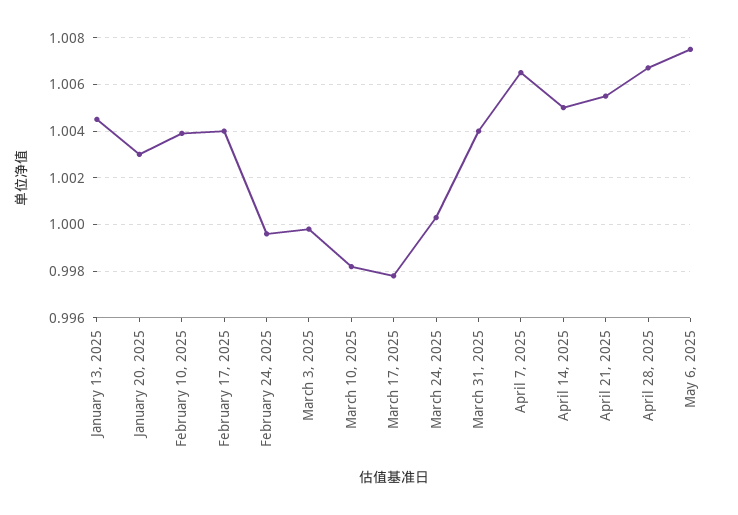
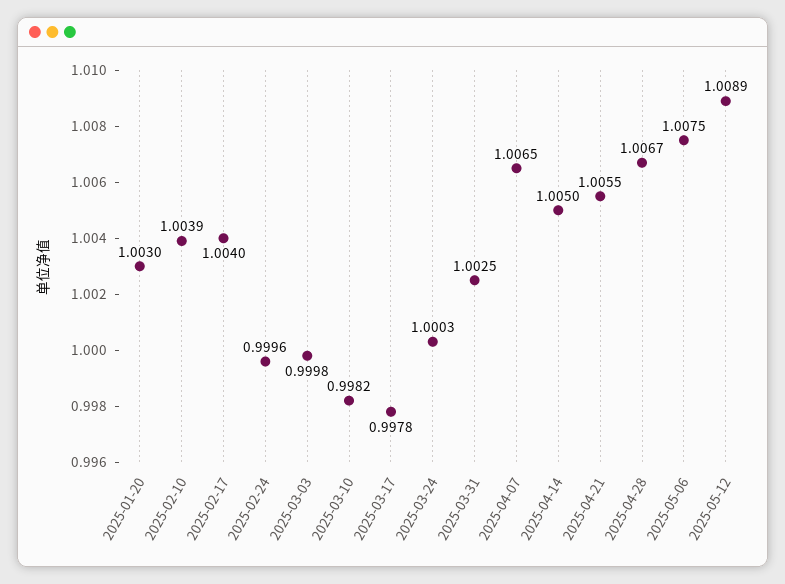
January 13, 2025: 1.0045 -> none
March 31, 2025: 1.004 -> 1.0025
2025-05-12: none -> 1.0089

